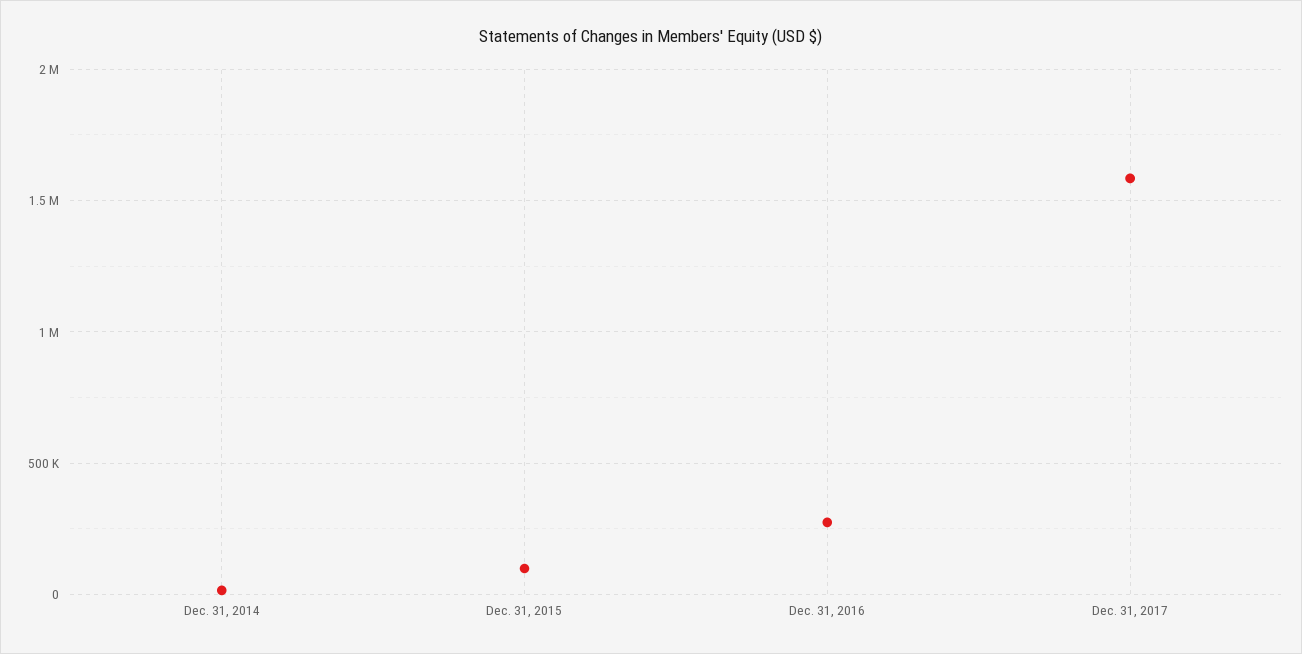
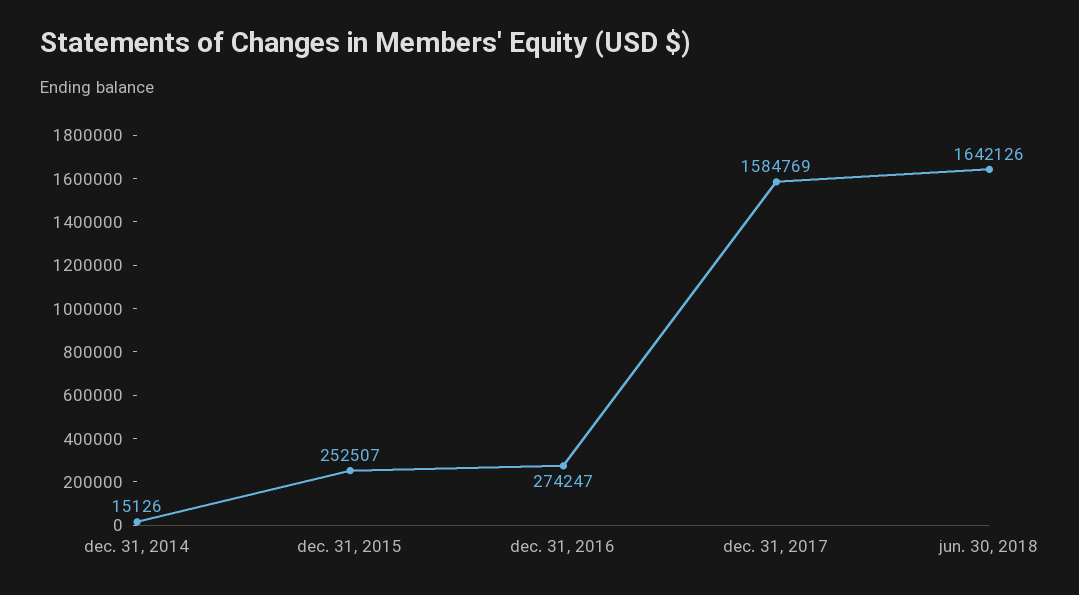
Dec. 31, 2015: 100000 -> 252507
jun. 30, 2018: none -> 1642126

